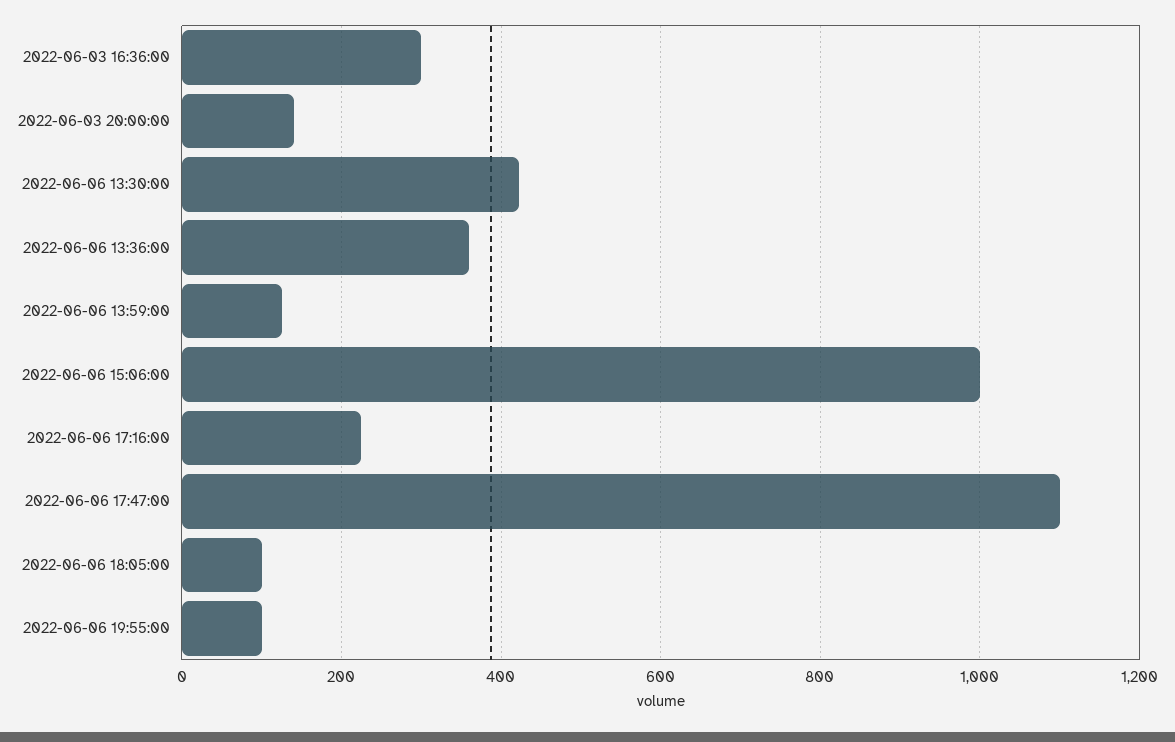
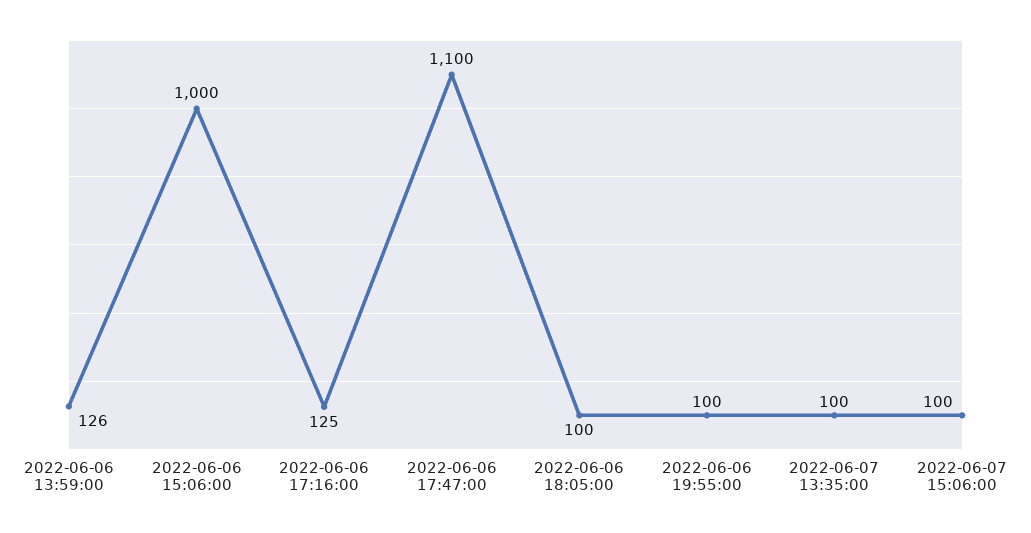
2022-06-03 16:36:00: 300 -> none
2022-06-03 20:00:00: 140 -> none
2022-06-06 13:30:00: 420 -> none
2022-06-06 13:36:00: 360 -> none
2022-06-06 17:16:00: 220 -> 125
2022-06-07 13:35:00: none -> 100
2022-06-07 15:06:00: none -> 100

